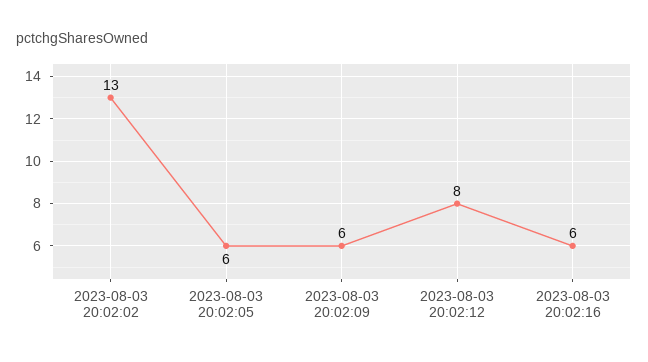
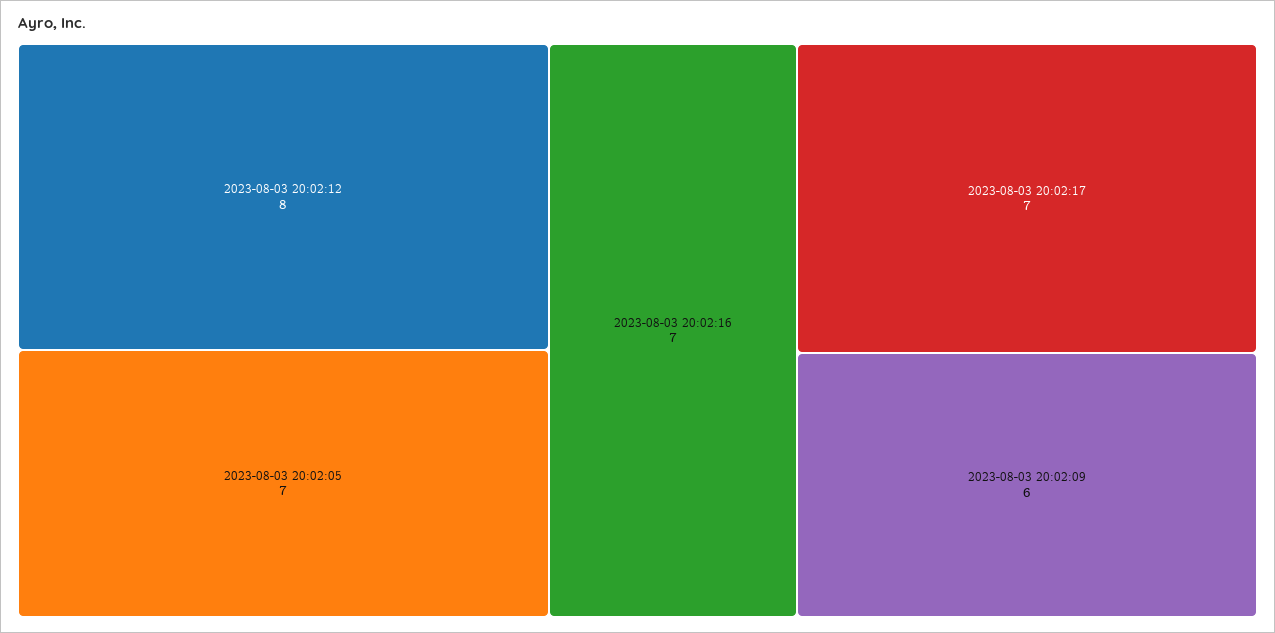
2023-08-03 20:02:02: 13 -> none
2023-08-03 20:02:05: 6 -> 7
2023-08-03 20:02:16: 6 -> 7
2023-08-03 20:02:17: none -> 7

